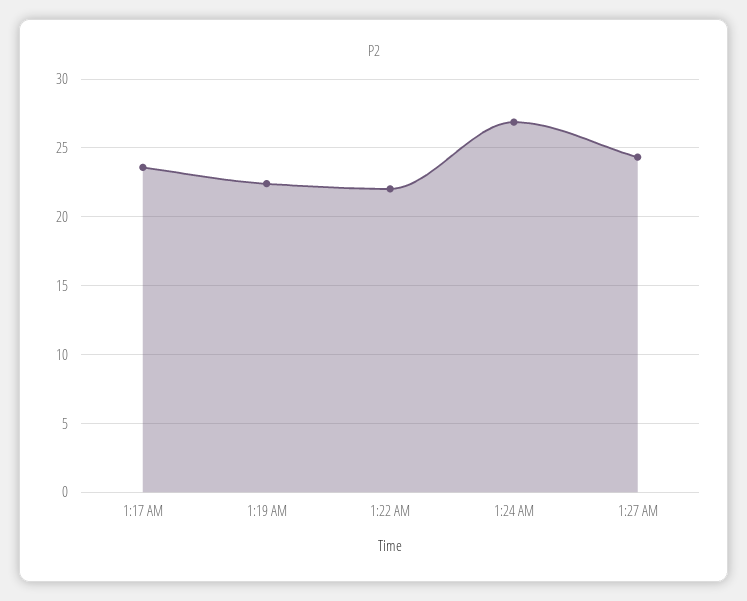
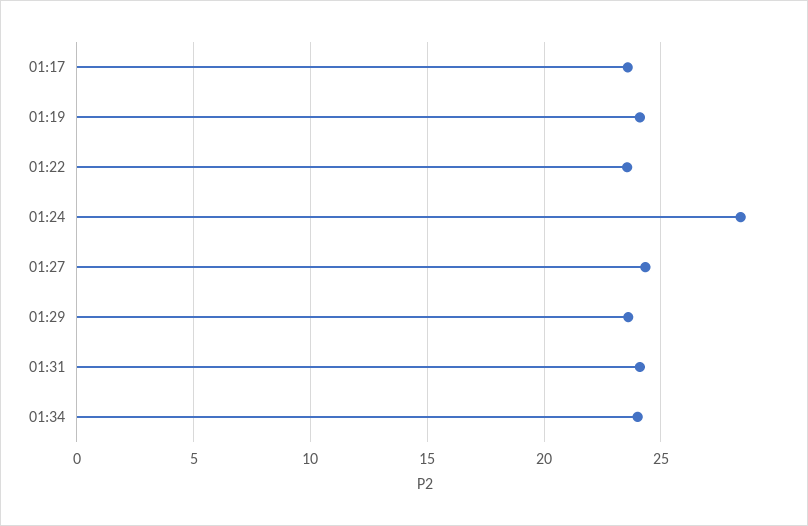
1:19 AM: 22.5 -> 24
1:22 AM: 22 -> 23.5
1:24 AM: 27 -> 28.5
01:29: none -> 23.5
01:31: none -> 24
01:34: none -> 24

